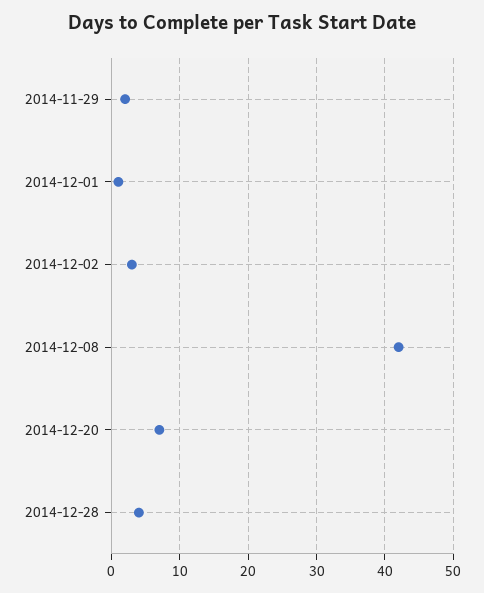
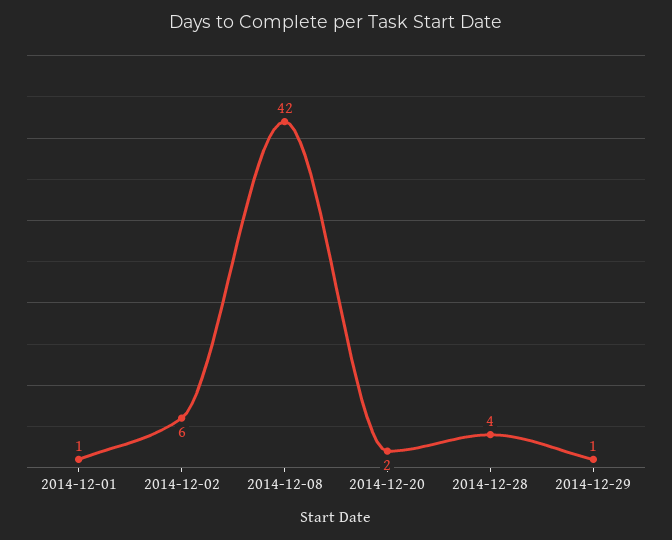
2014-11-29: 2 -> none
2014-12-02: 3 -> 6
2014-12-20: 7 -> 2
2014-12-29: none -> 1

